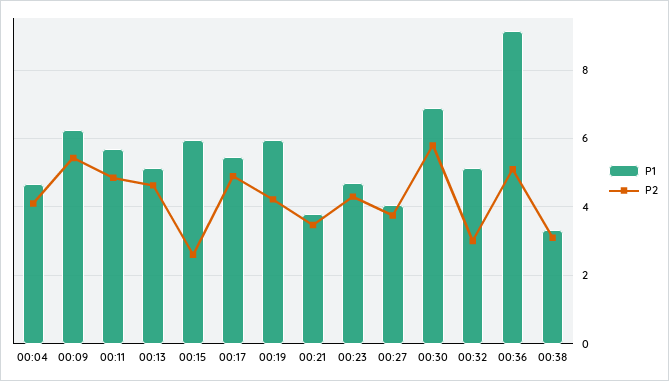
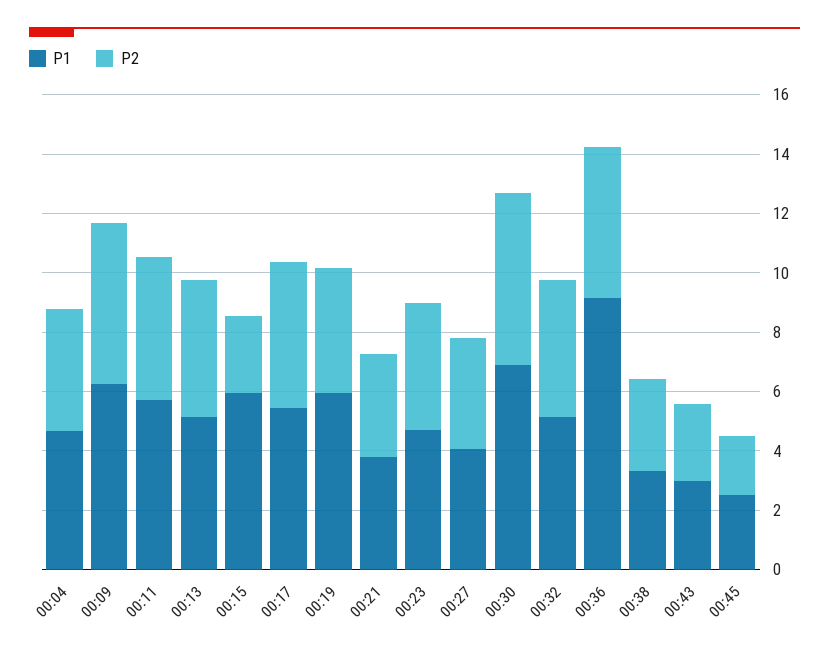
P2, 00:32: 3 -> 4.5
P1, 00:43: none -> 3
P2, 00:43: none -> 2.5
P1, 00:45: none -> 2.5
P2, 00:45: none -> 2

